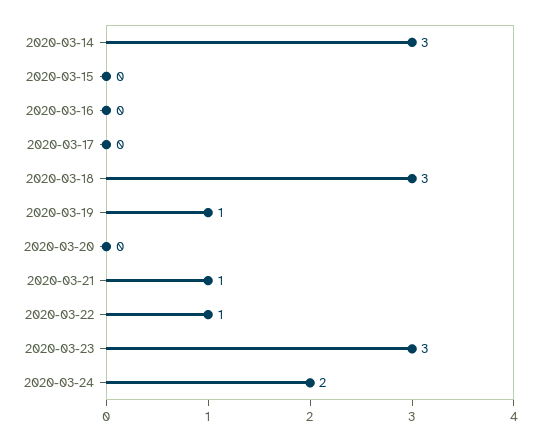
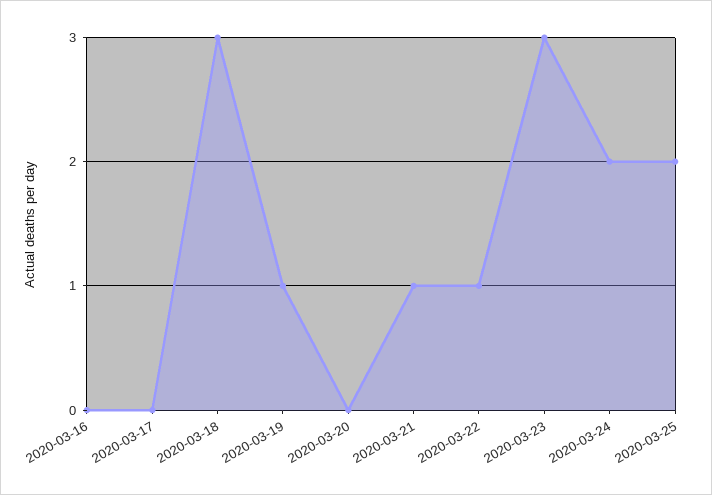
2020-03-14: 3 -> none
2020-03-15: 0 -> none
2020-03-25: none -> 2

